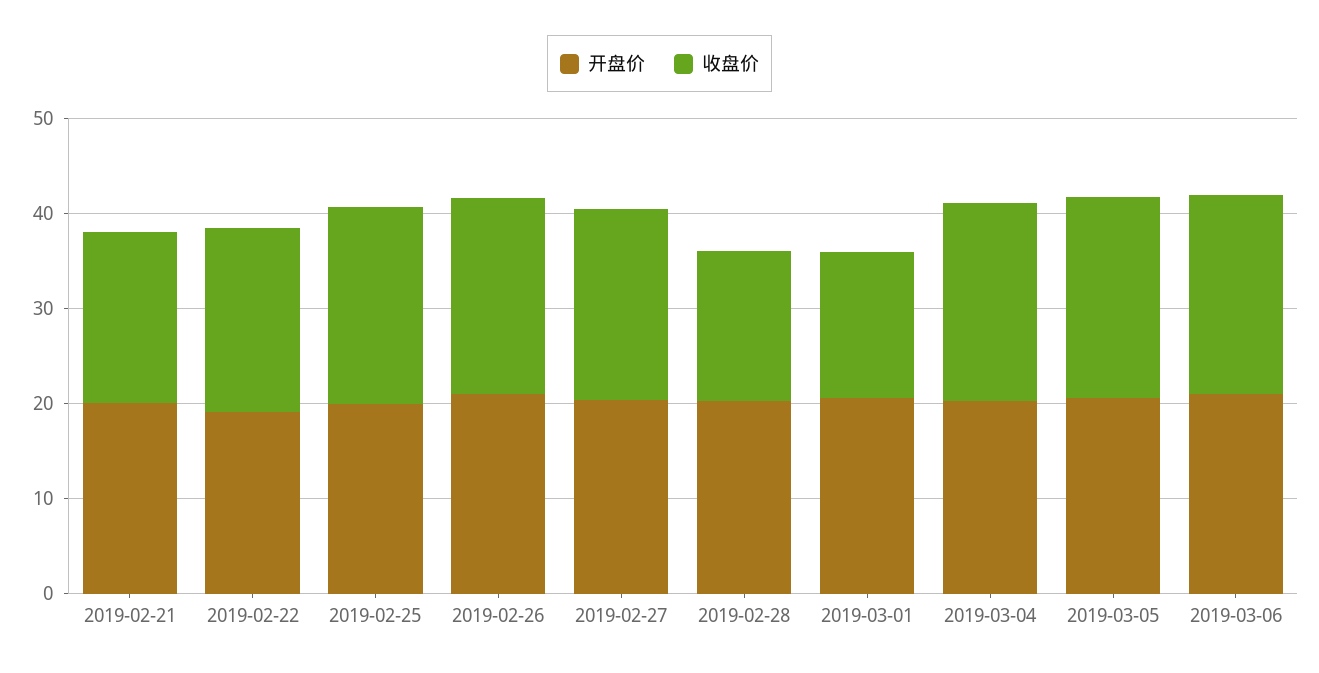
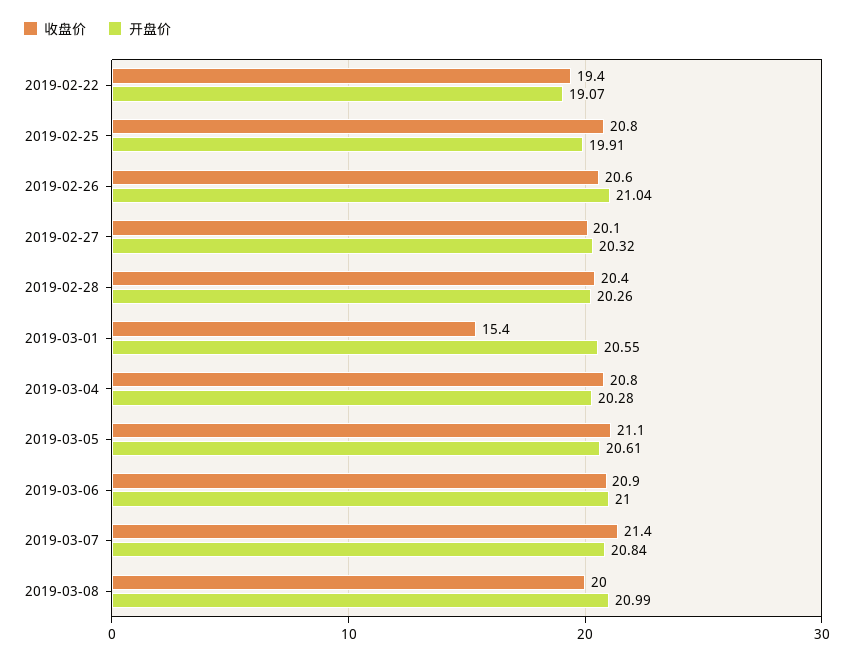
开盘价, 2019-02-21: 20 -> none
收盘价, 2019-02-21: 18 -> none
收盘价, 2019-02-28: 16 -> 20.4
收盘价, 2019-03-07: none -> 21.4
开盘价, 2019-03-07: none -> 20.84
收盘价, 2019-03-08: none -> 20
开盘价, 2019-03-08: none -> 20.99

